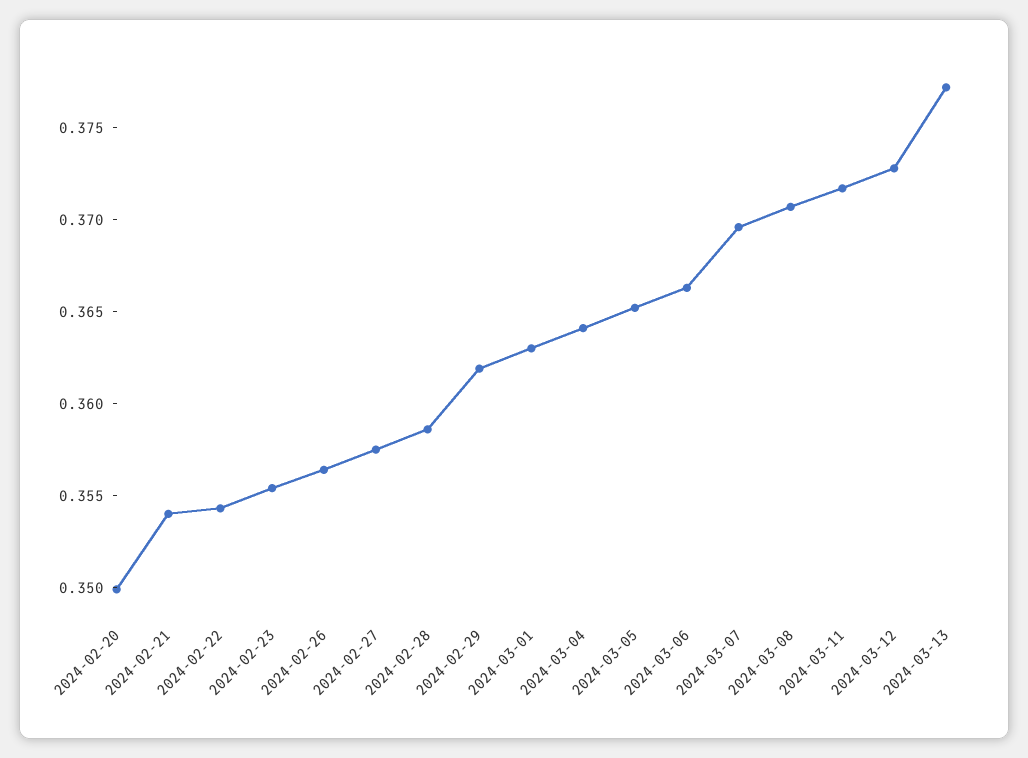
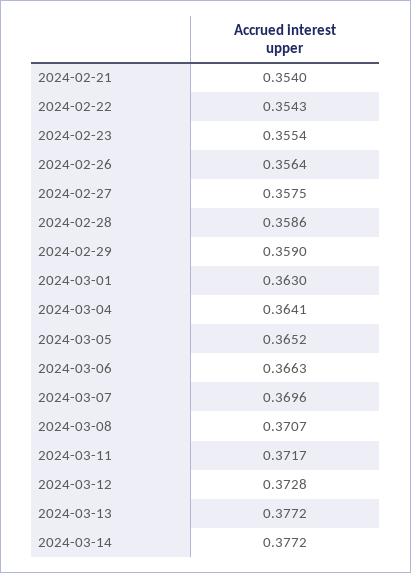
2024-02-20: 0.35 -> none
2024-02-29: 0.362 -> 0.359
2024-03-14: none -> 0.3772

